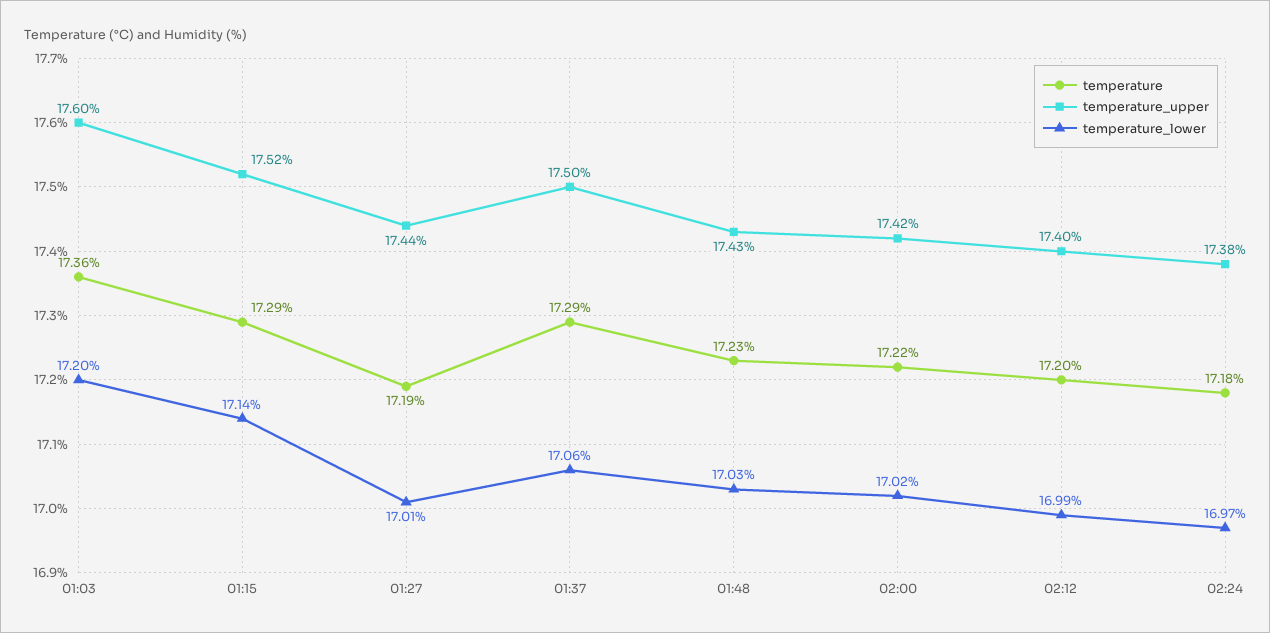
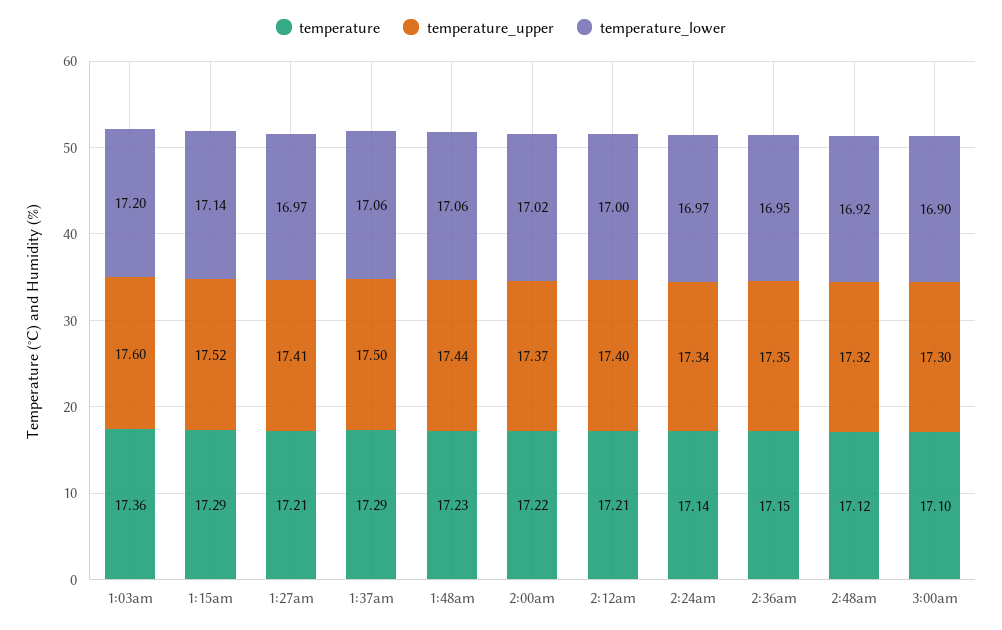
temperature, 01:27: 17.19 -> 17.21
temperature_upper, 01:27: 17.44 -> 17.41
temperature_lower, 01:27: 17.01 -> 16.97
temperature_upper, 01:48: 17.43 -> 17.44
temperature_lower, 01:48: 17.03 -> 17.06
temperature_upper, 02:00: 17.42 -> 17.37
temperature, 02:12: 17.2 -> 17.21
temperature_lower, 02:12: 16.99 -> 17
temperature, 02:24: 17.18 -> 17.14
temperature_upper, 02:24: 17.38 -> 17.34
temperature, 2:36am: none -> 17.15
temperature_upper, 2:36am: none -> 17.35
temperature_lower, 2:36am: none -> 16.95
temperature, 2:48am: none -> 17.12
temperature_upper, 2:48am: none -> 17.32
temperature_lower, 2:48am: none -> 16.92
temperature, 3:00am: none -> 17.1
temperature_upper, 3:00am: none -> 17.3
temperature_lower, 3:00am: none -> 16.9

